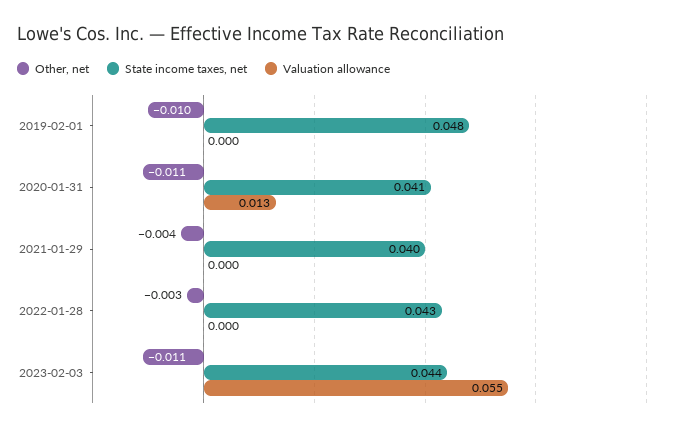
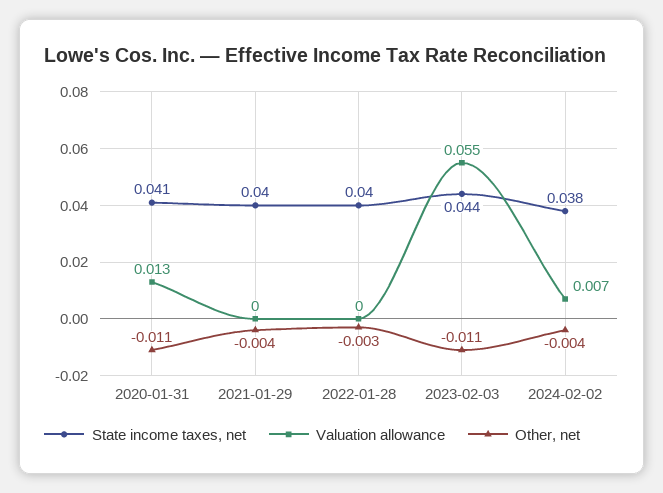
Other, net, 2019-02-01: -0.01 -> none
State income taxes, net, 2019-02-01: 0.048 -> none
Valuation allowance, 2019-02-01: 0 -> none
State income taxes, net, 2022-01-28: 0.043 -> 0.04
State income taxes, net, 2024-02-02: none -> 0.038
Valuation allowance, 2024-02-02: none -> 0.007
Other, net, 2024-02-02: none -> -0.004

